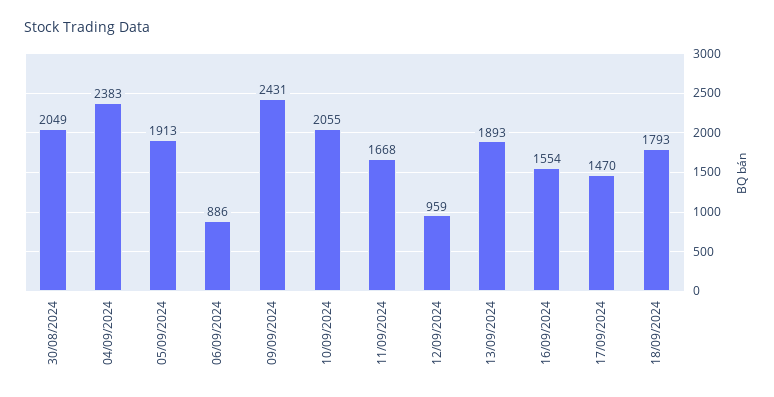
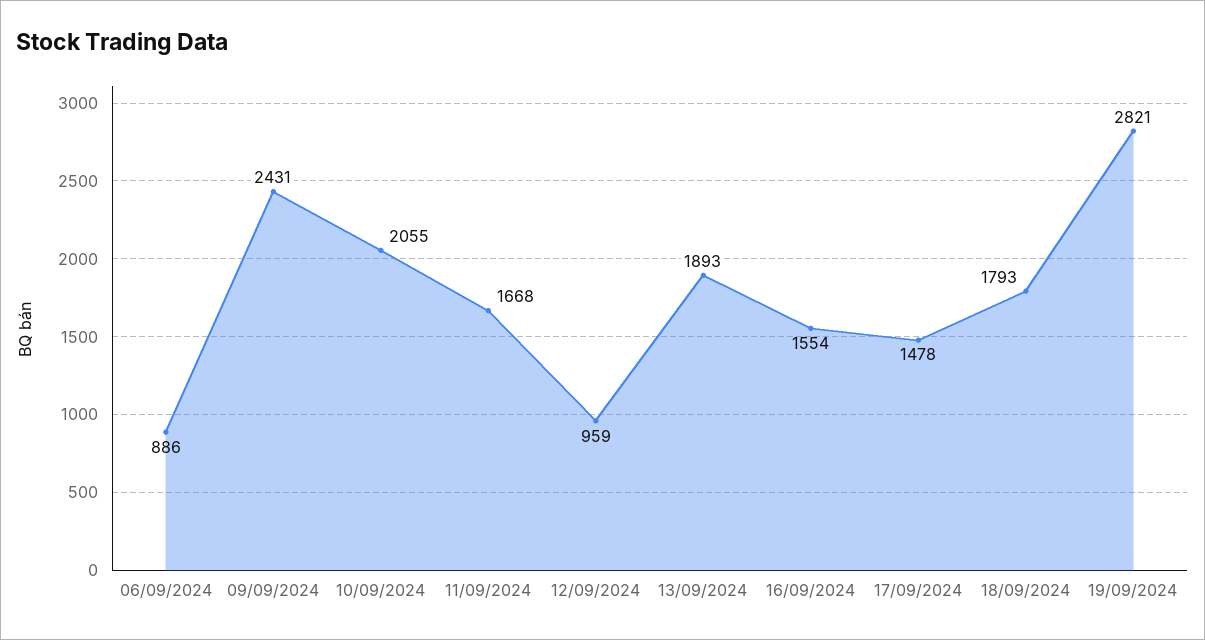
30/08/2024: 2049 -> none
04/09/2024: 2383 -> none
05/09/2024: 1913 -> none
17/09/2024: 1470 -> 1478
19/09/2024: none -> 2821

